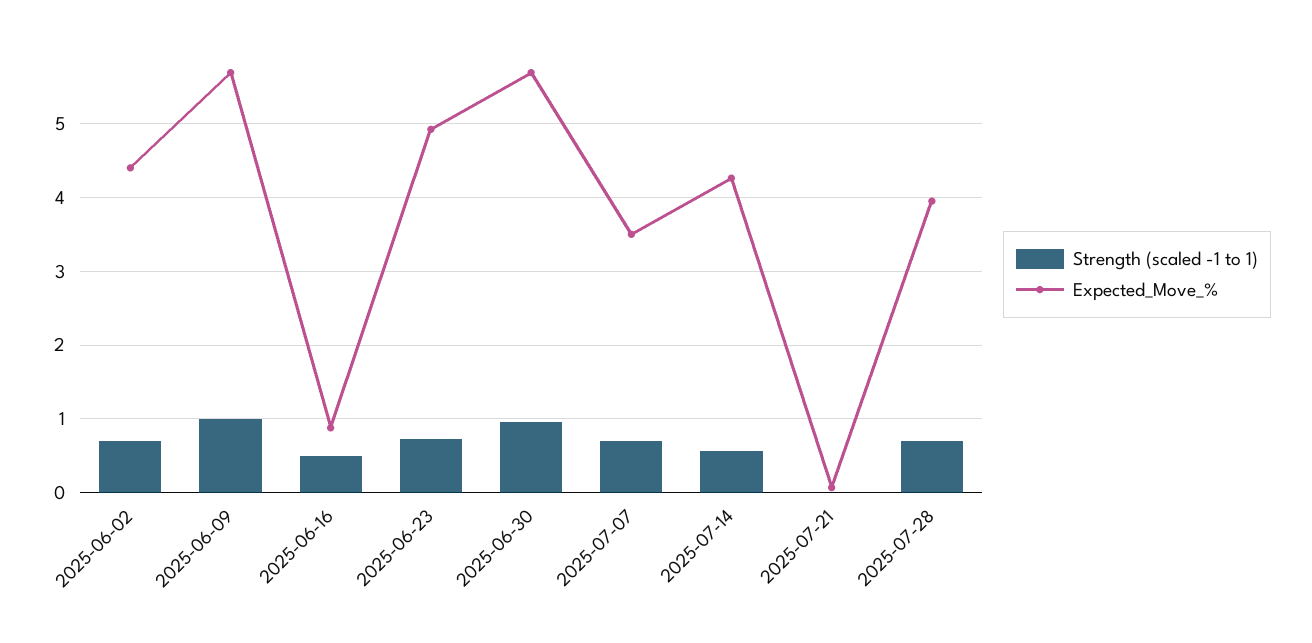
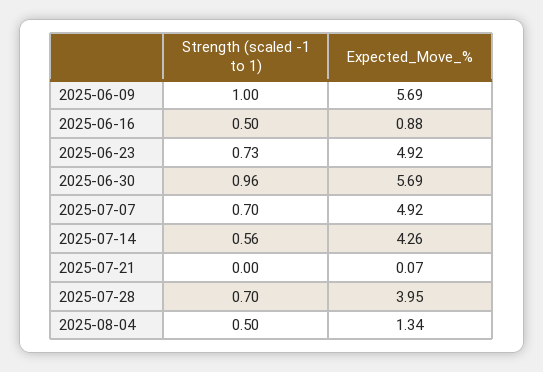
Strength (scaled -1 to 1), 2025-06-02: 0.7 -> none
Expected_Move_%, 2025-06-02: 4.4 -> none
Expected_Move_%, 2025-07-07: 3.5 -> 4.92
Strength (scaled -1 to 1), 2025-08-04: none -> 0.5
Expected_Move_%, 2025-08-04: none -> 1.34

